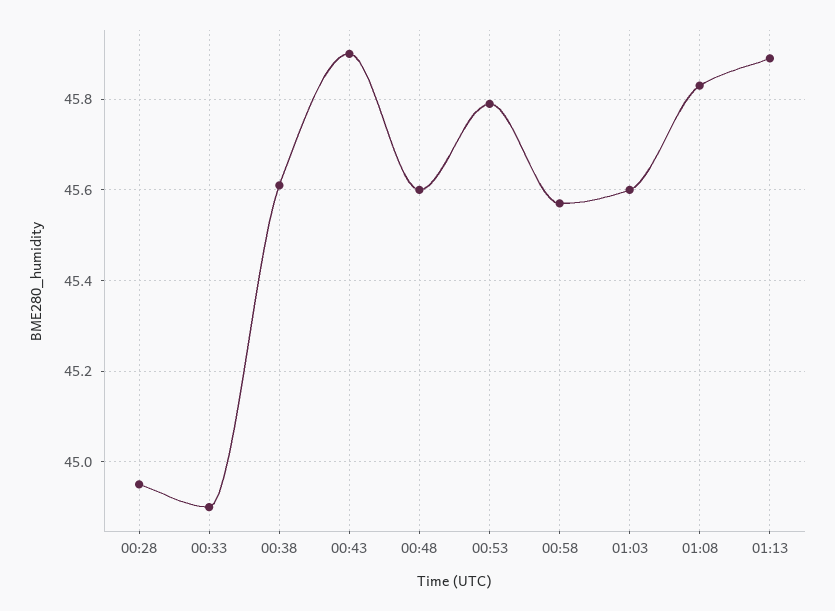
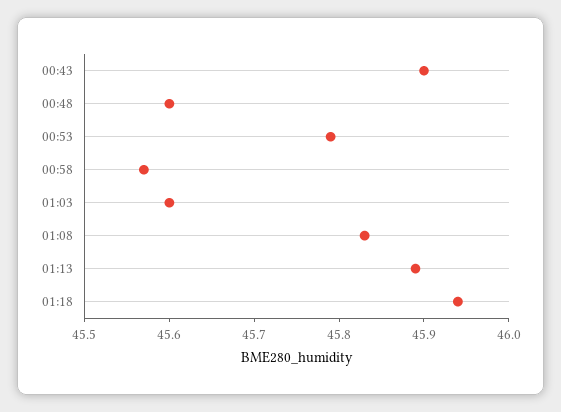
00:28: 44.95 -> none
00:33: 44.9 -> none
00:38: 45.6 -> none
01:18: none -> 45.94

